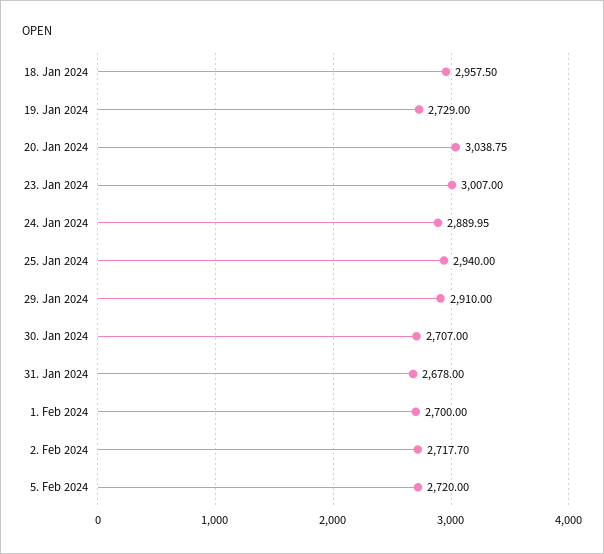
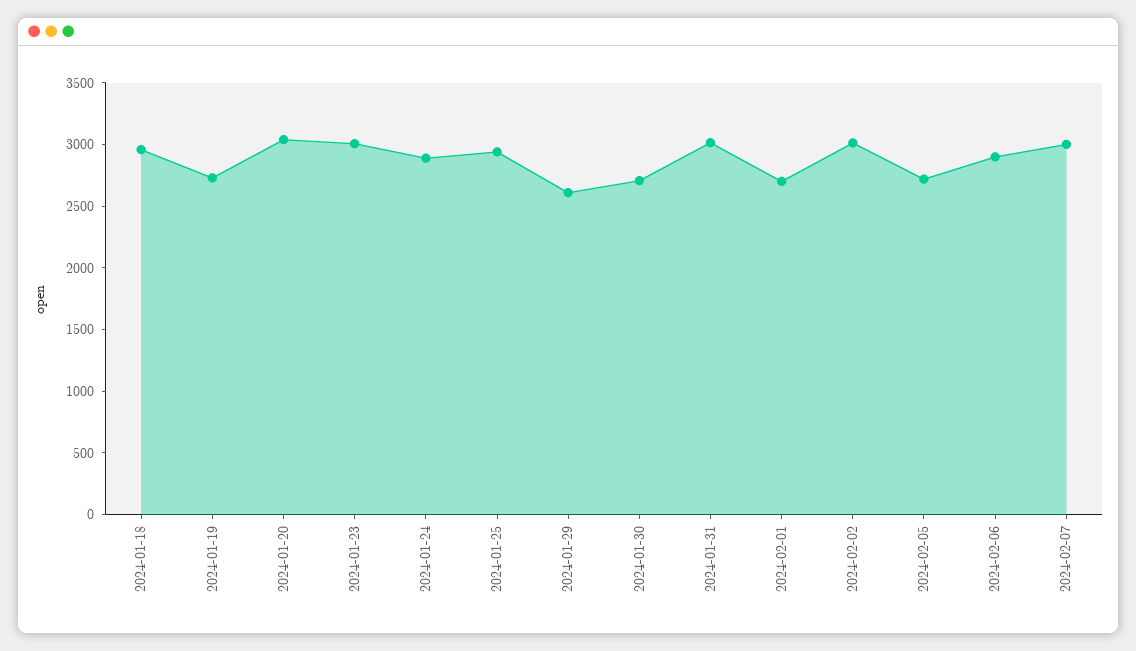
29. Jan 2024: 2910 -> 2600
31. Jan 2024: 2678 -> 3000
2. Feb 2024: 2717.7 -> 3000
2024-02-06: none -> 2900
2024-02-07: none -> 3000

